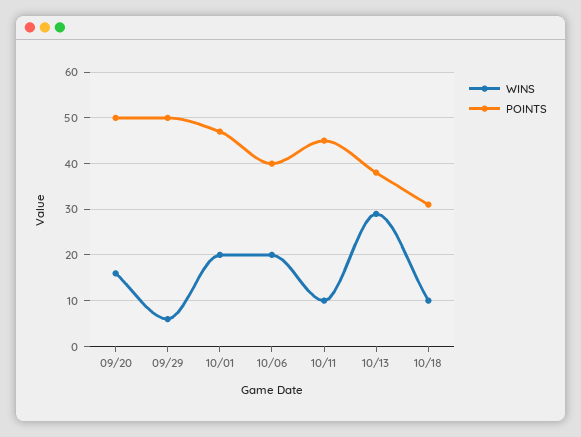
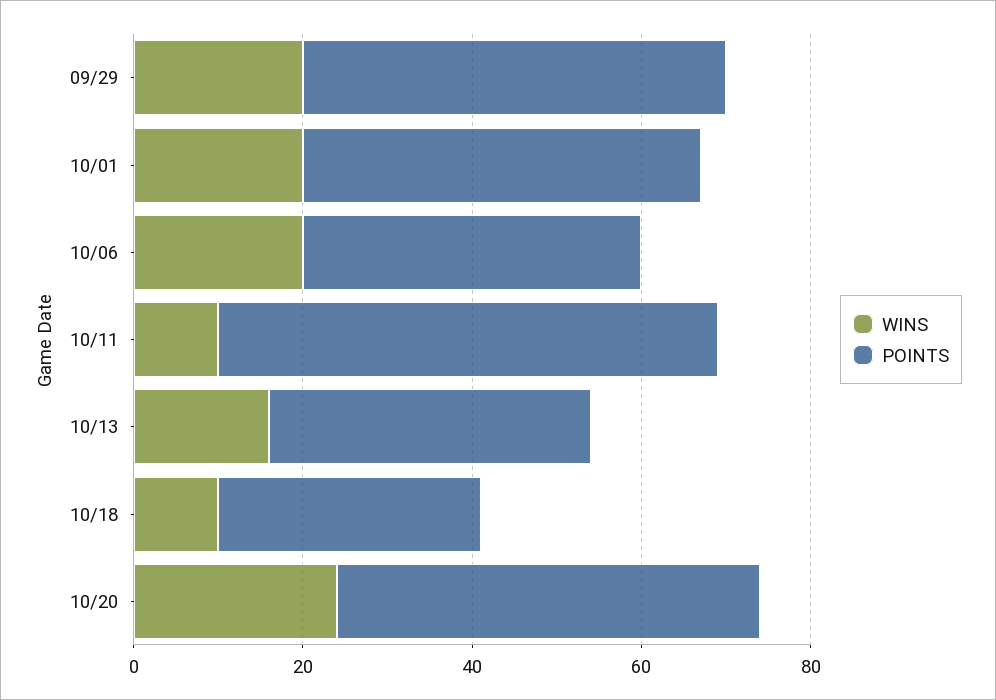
WINS, 09/20: 15 -> none
POINTS, 09/20: 50 -> none
WINS, 09/29: 5 -> 20
POINTS, 10/11: 45 -> 60
WINS, 10/13: 30 -> 15
WINS, 10/20: none -> 25
POINTS, 10/20: none -> 50

